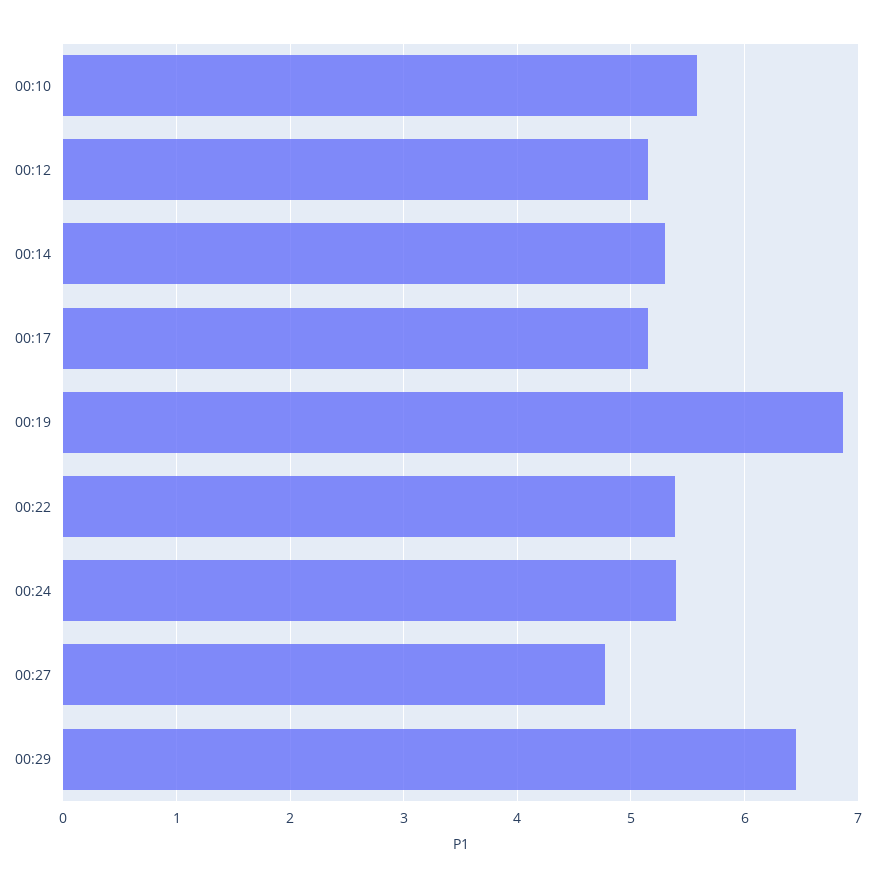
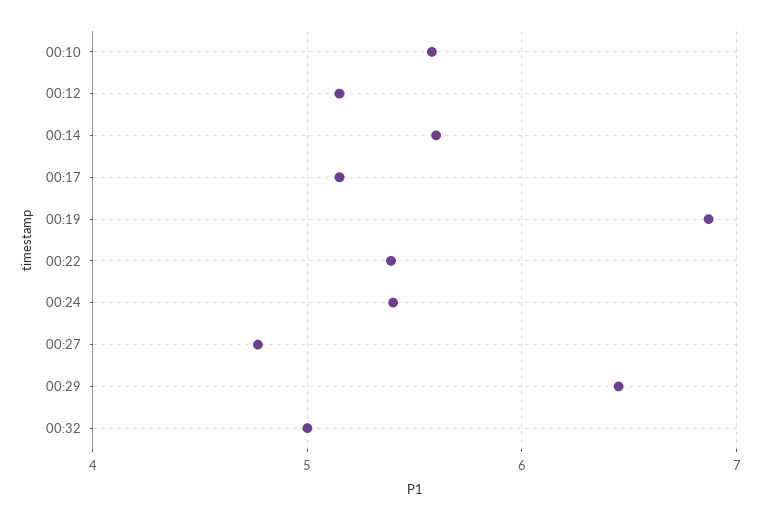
00:14: 5.3 -> 5.6
00:32: none -> 5

